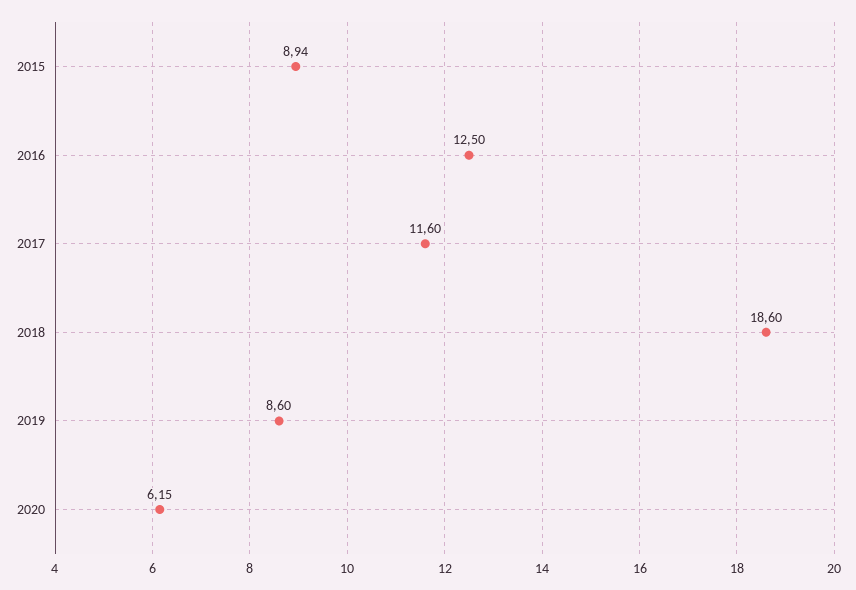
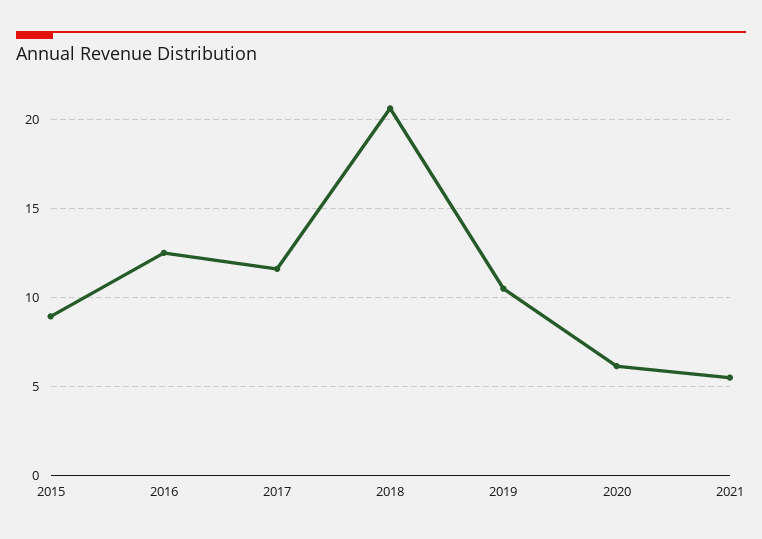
2018: 18.6 -> 20.5
2019: 8.6 -> 10.5
2021: none -> 5.5

